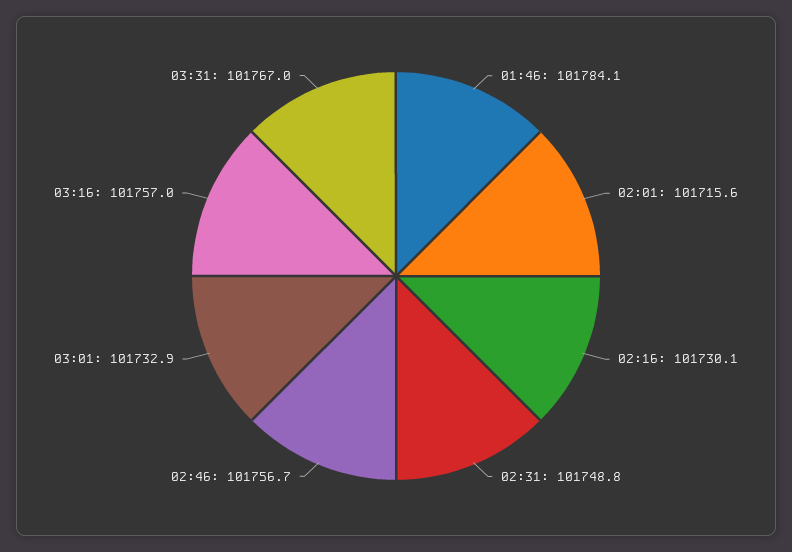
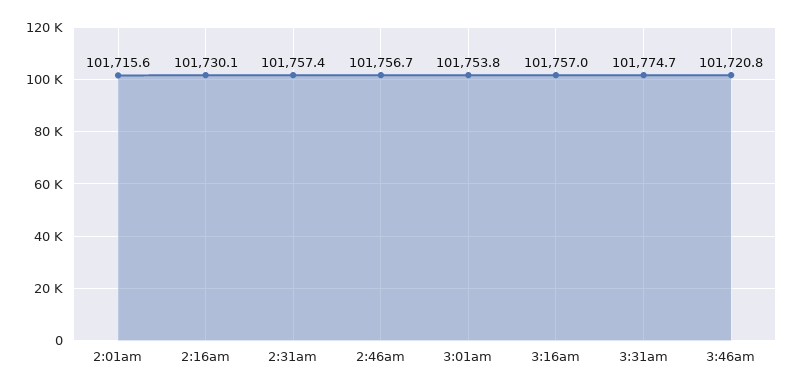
01:46: 101784.1 -> none
02:31: 101748.8 -> 101757.4
03:01: 101732.9 -> 101753.8
03:31: 101767 -> 101774.7
3:46am: none -> 101720.8

